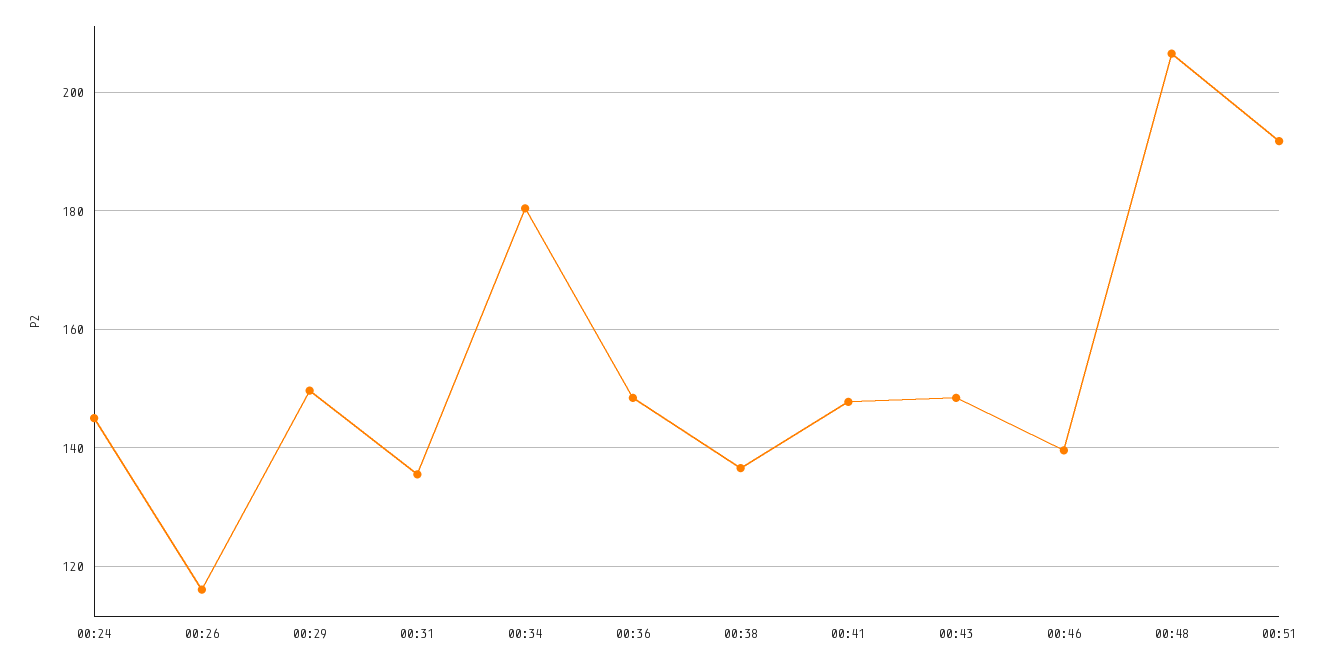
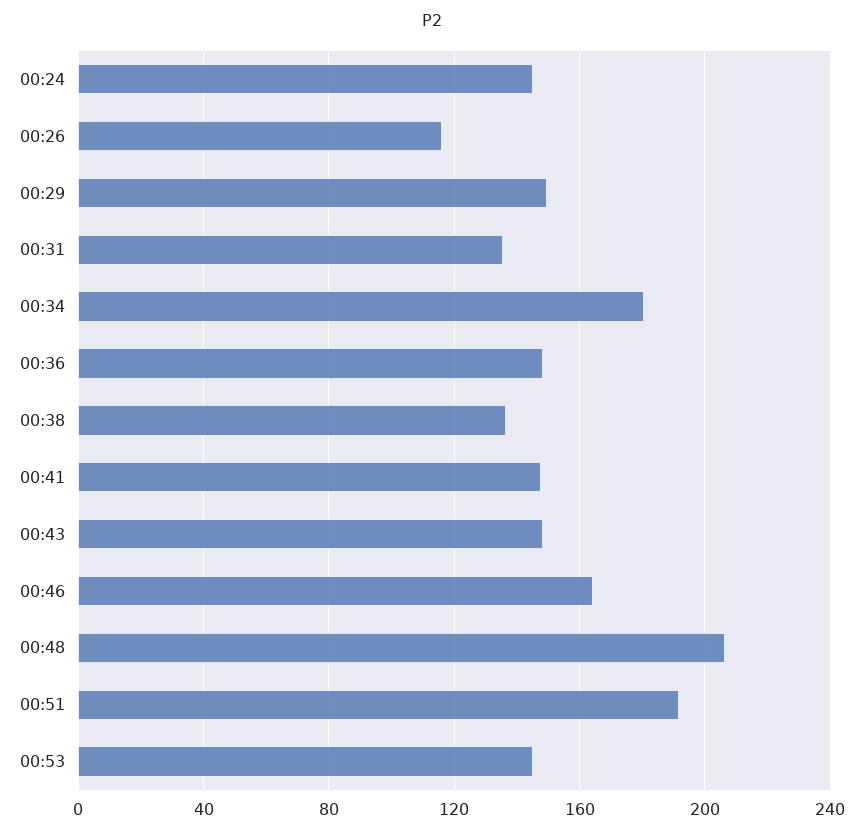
00:46: 140 -> 165
00:53: none -> 145

